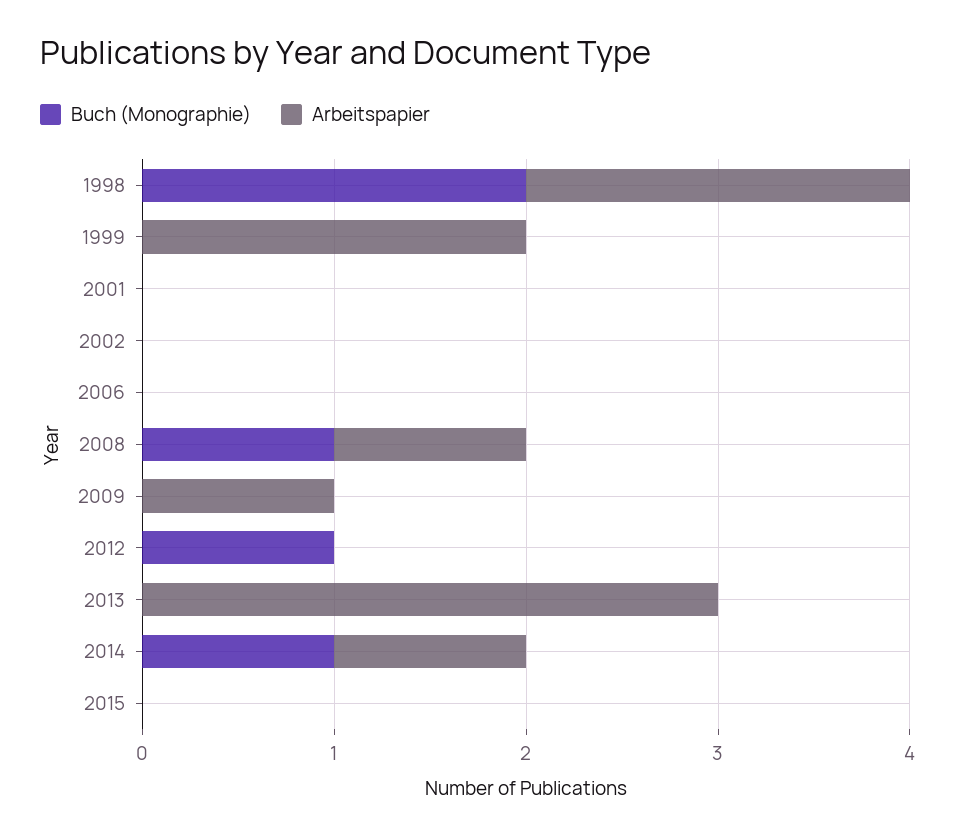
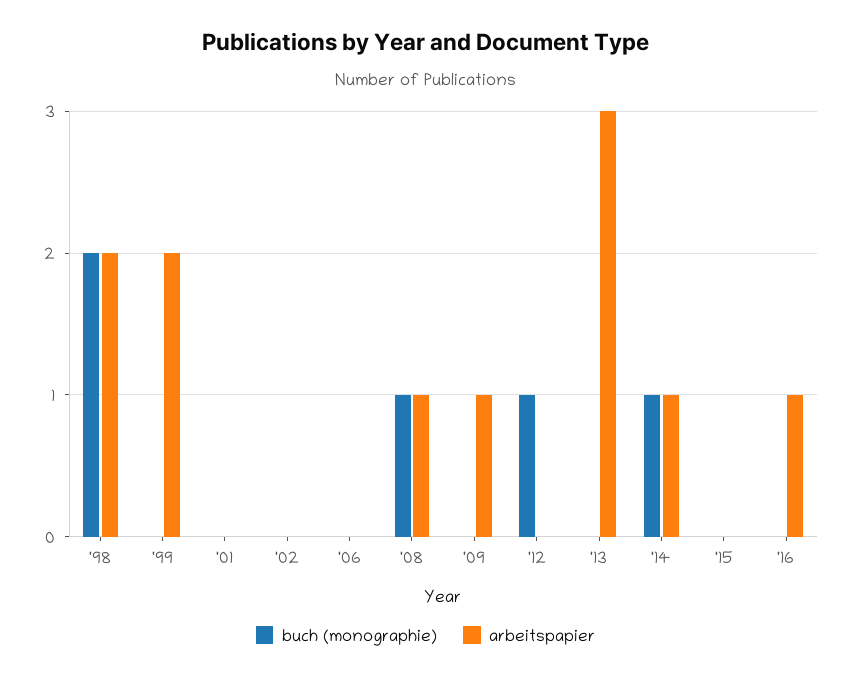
Buch (Monographie), '16: none -> 0
Arbeitspapier, '16: none -> 1

